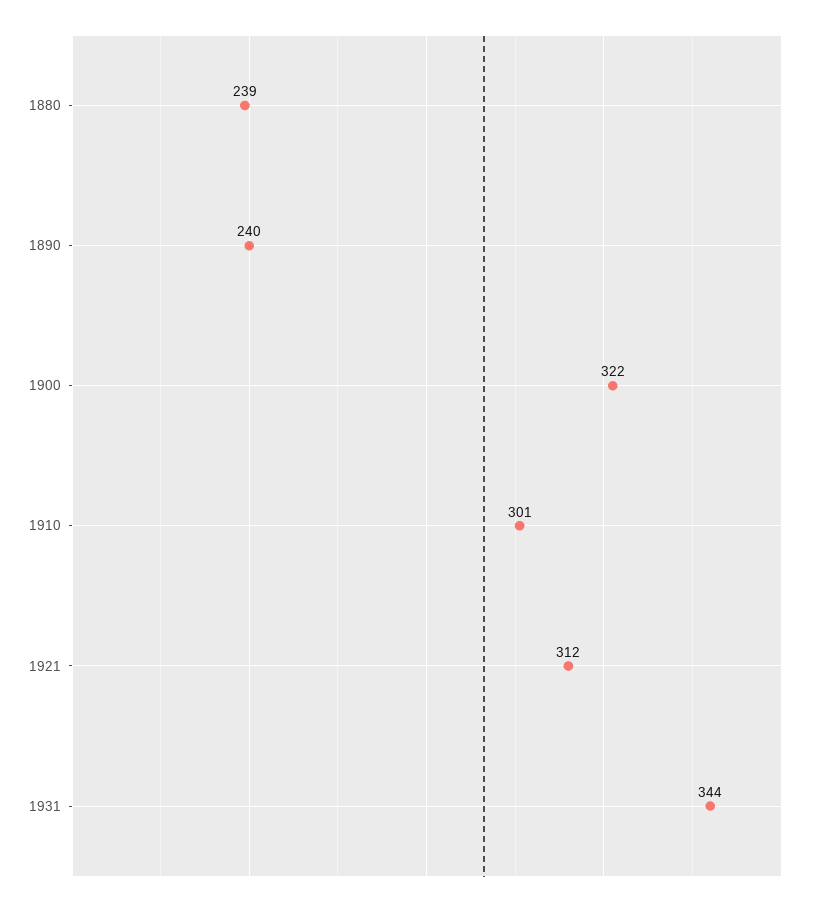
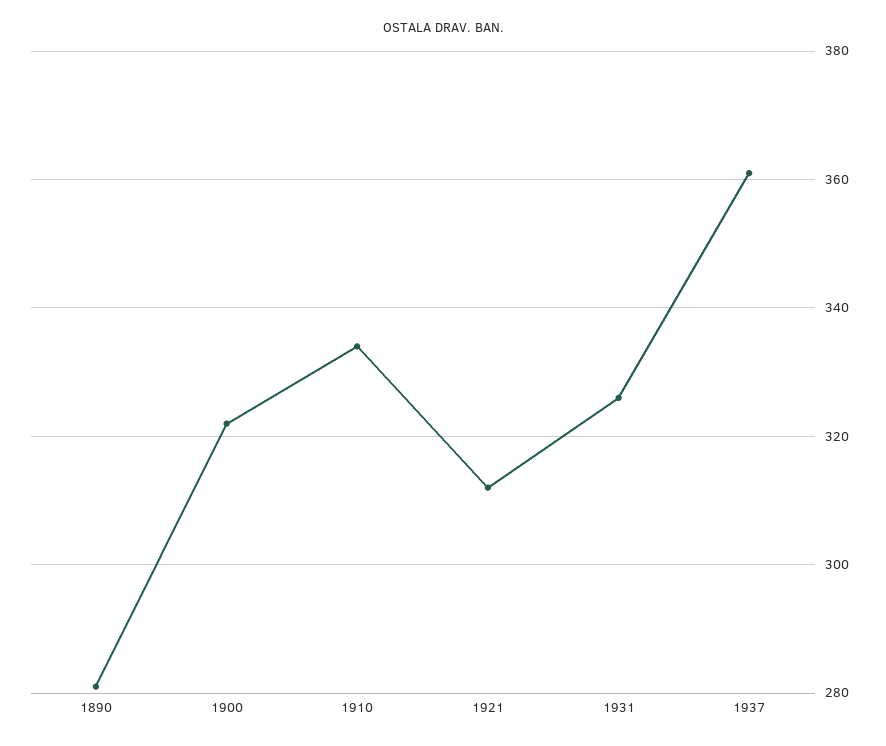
1880: 239 -> none
1890: 240 -> 280
1910: 301 -> 335
1931: 344 -> 325
1937: none -> 360

